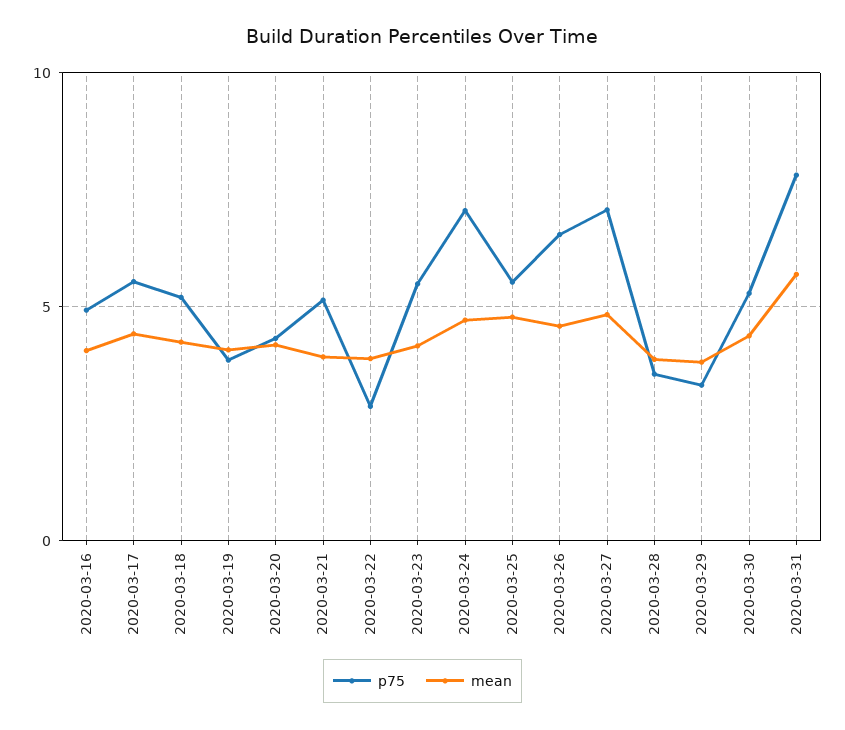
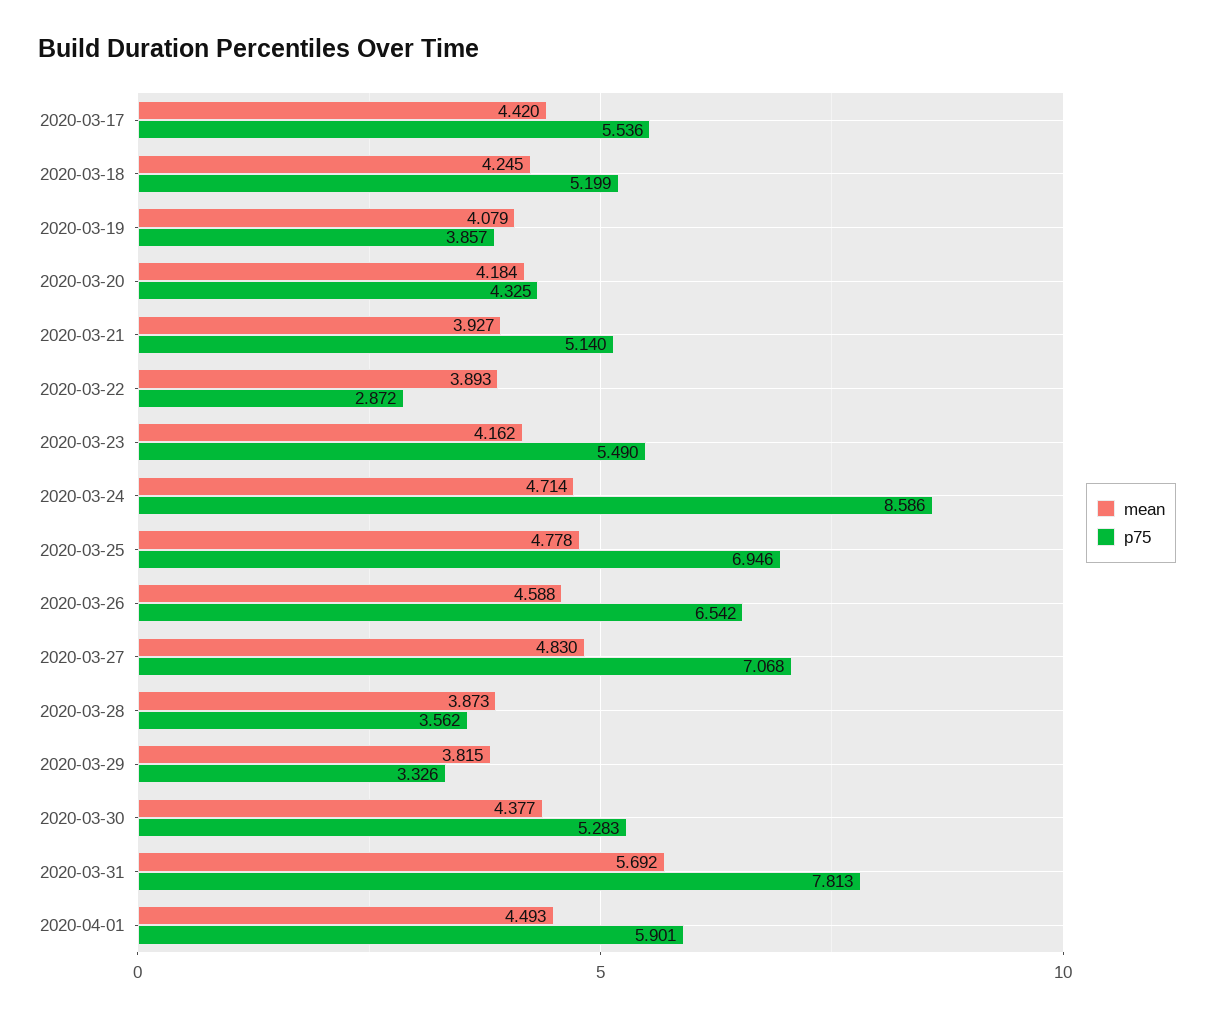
p75, 2020-03-16: 5 -> none
mean, 2020-03-16: 4 -> none
p75, 2020-03-24: 7 -> 8.586
p75, 2020-03-25: 5.5 -> 6.946
mean, 2020-04-01: none -> 4.493
p75, 2020-04-01: none -> 5.901

